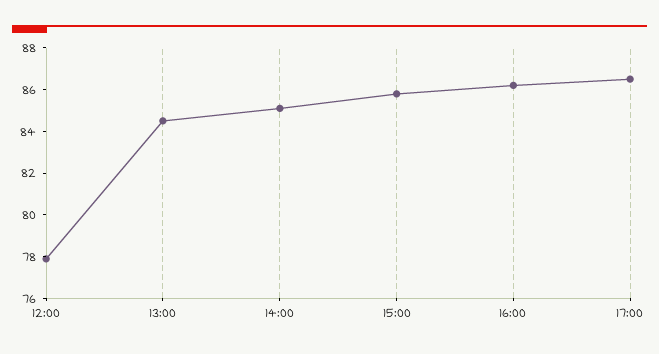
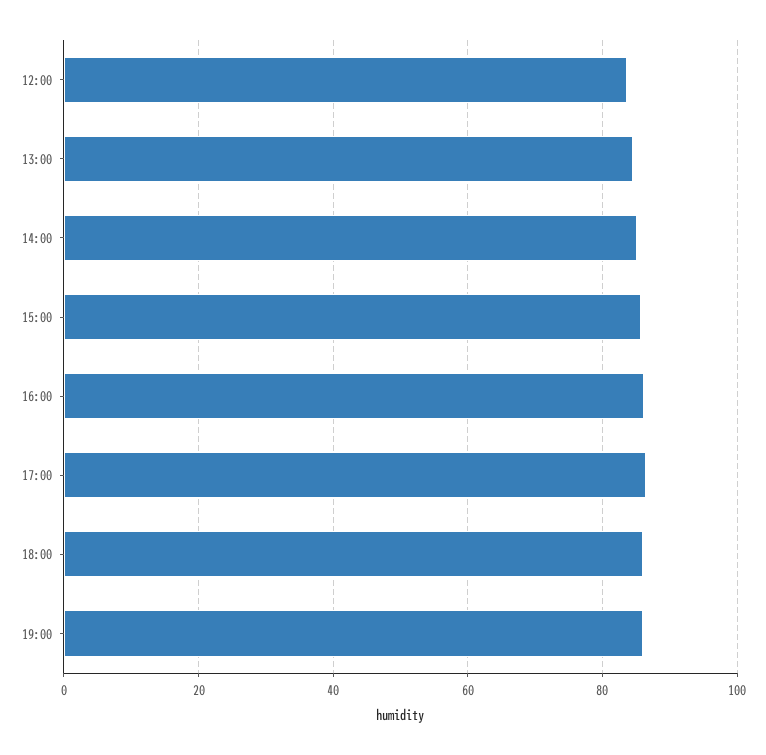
12:00: 78 -> 84
18:00: none -> 86
19:00: none -> 86

